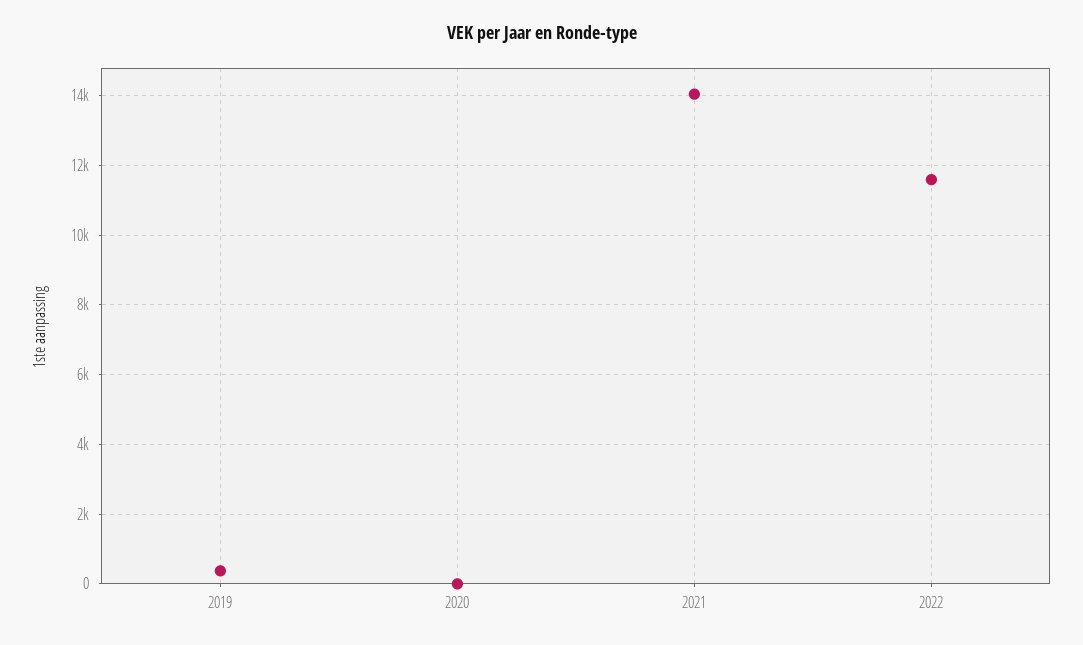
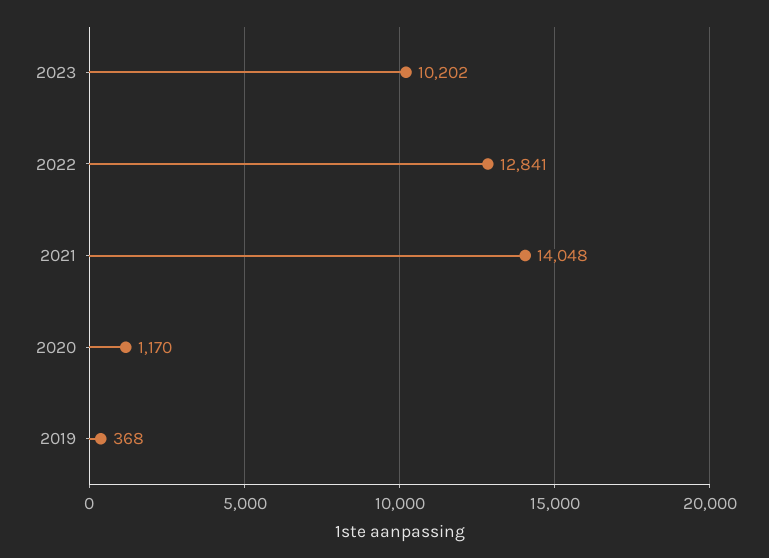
2020: 0 -> 1170
2022: 11600 -> 12841
2023: none -> 10202

